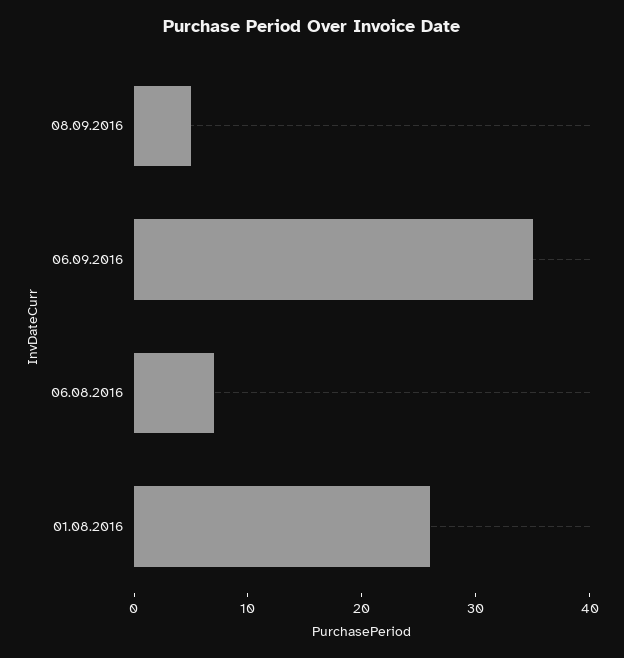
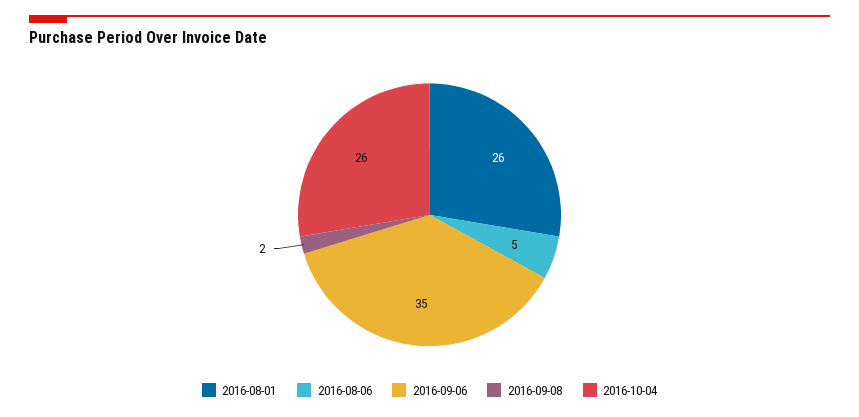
08.09.2016: 5 -> 2
06.08.2016: 7 -> 5
2016-10-04: none -> 26

